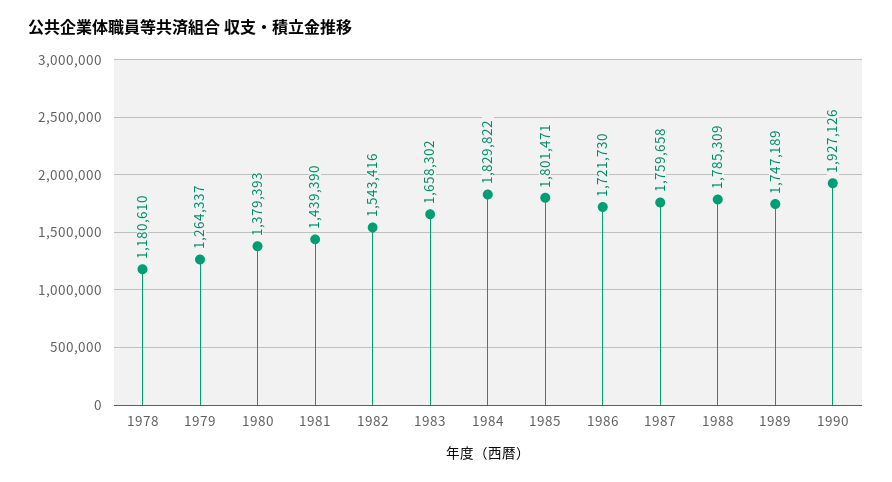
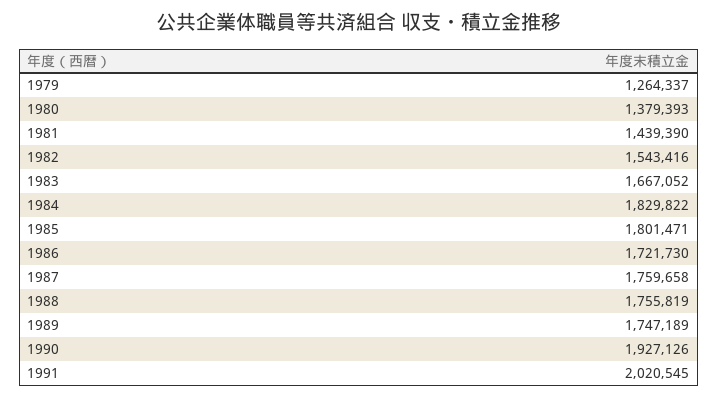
1978: 1180610 -> none
1983: 1658302 -> 1667052
1988: 1785309 -> 1755819
1991: none -> 2020545

